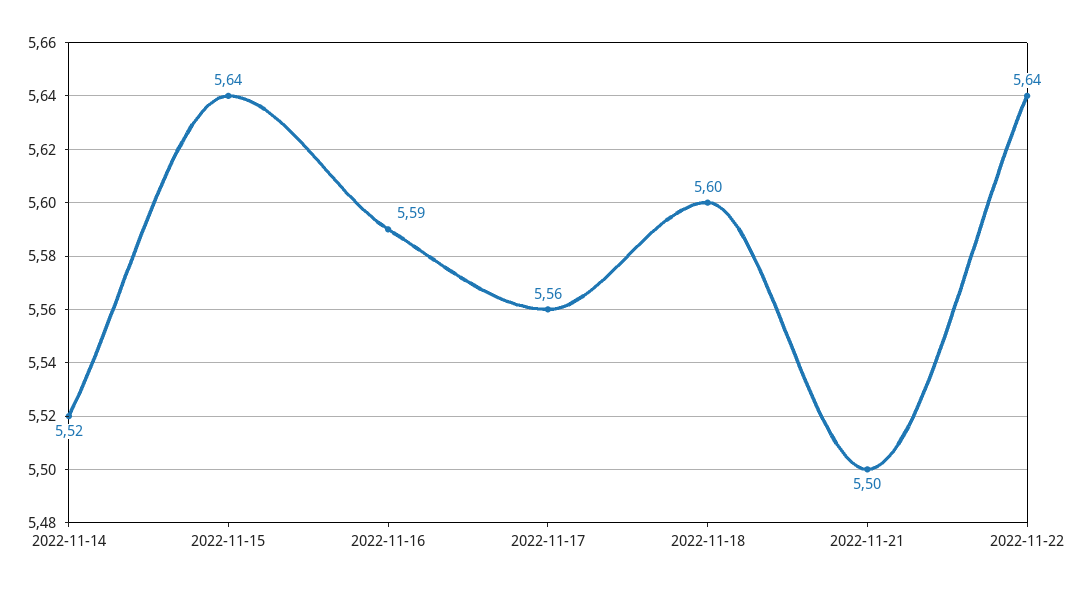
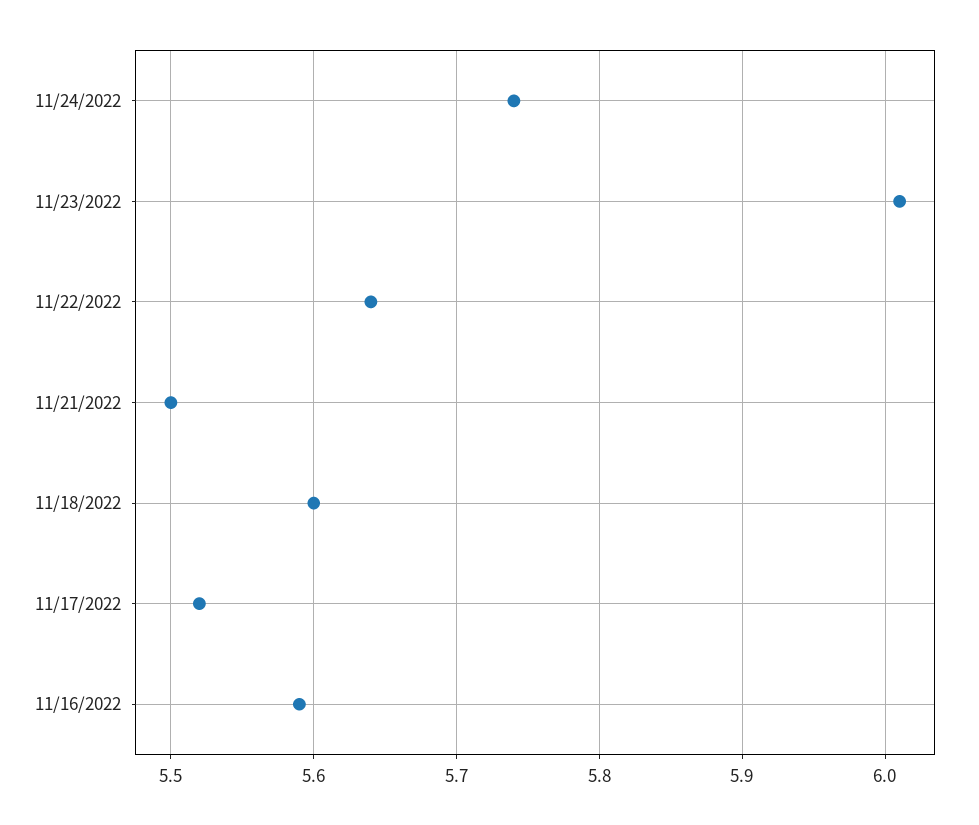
2022-11-14: 5.52 -> none
2022-11-15: 5.64 -> none
2022-11-17: 5.56 -> 5.52
11/24/2022: none -> 5.74
11/23/2022: none -> 6.01

